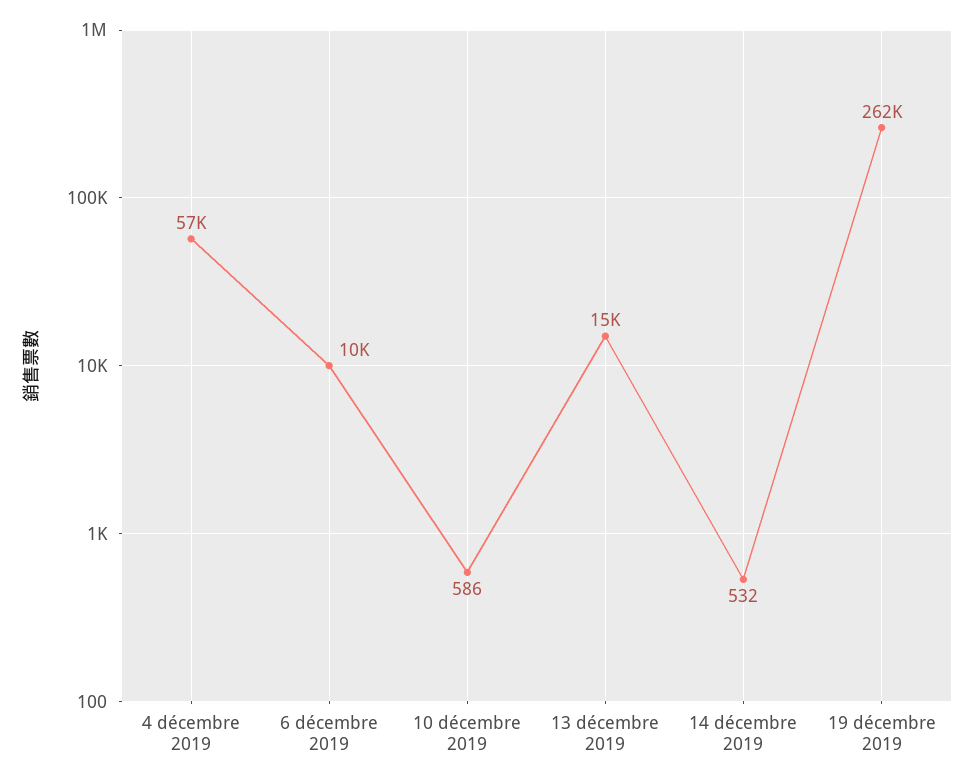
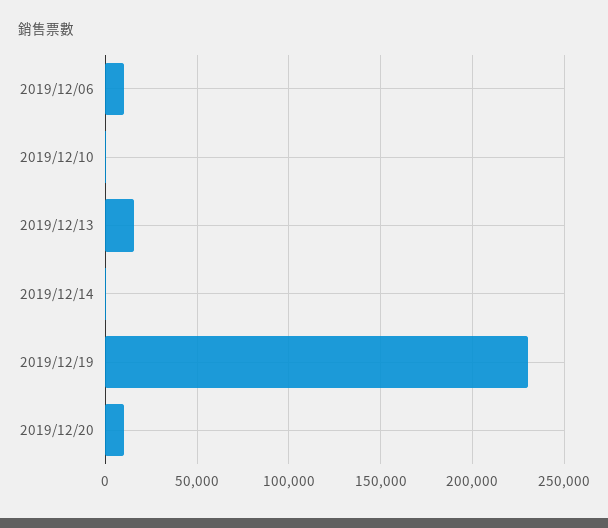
4 décembre 2019: 57000 -> none
19 décembre 2019: 262000 -> 230000
2019/12/20: none -> 10000

